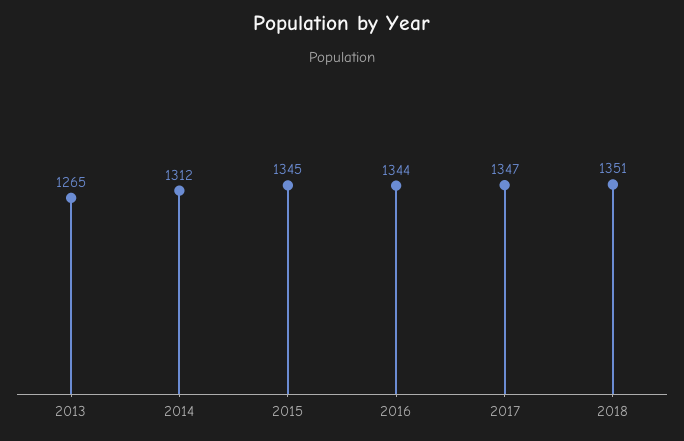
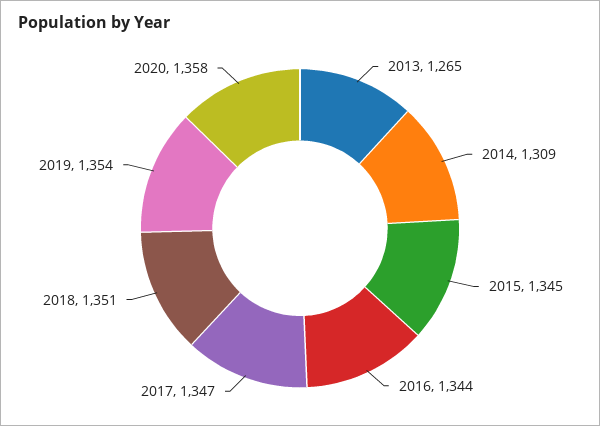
2014: 1312 -> 1309
2019: none -> 1354
2020: none -> 1358

